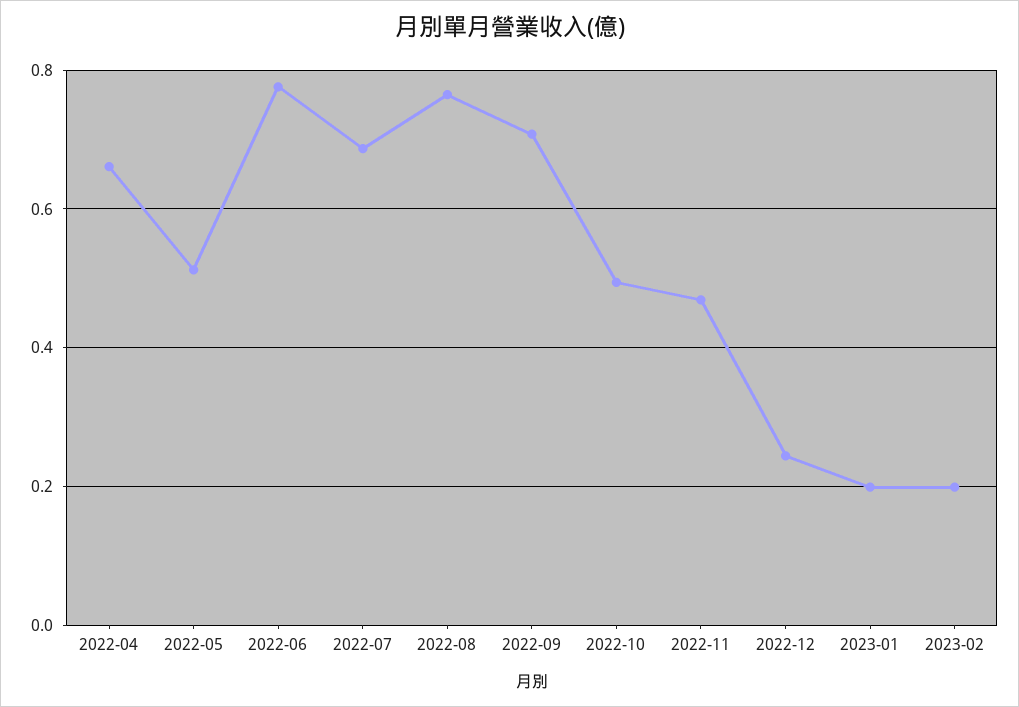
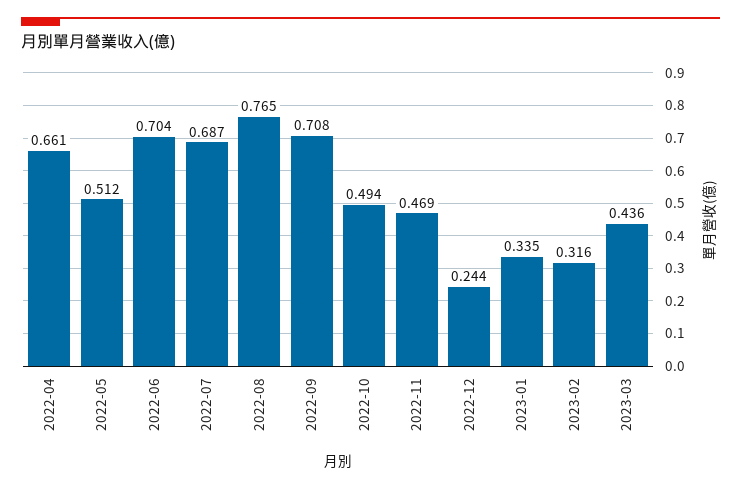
2022-06: 0.78 -> 0.704
2023-01: 0.2 -> 0.335
2023-02: 0.2 -> 0.316
2023-03: none -> 0.436

